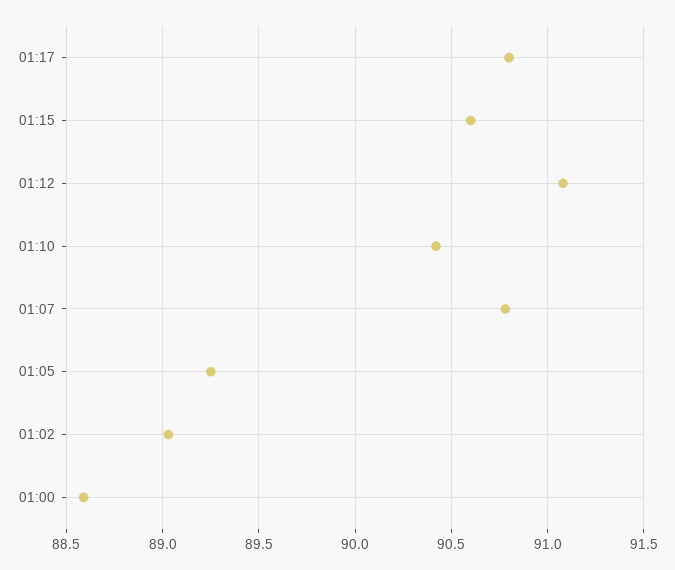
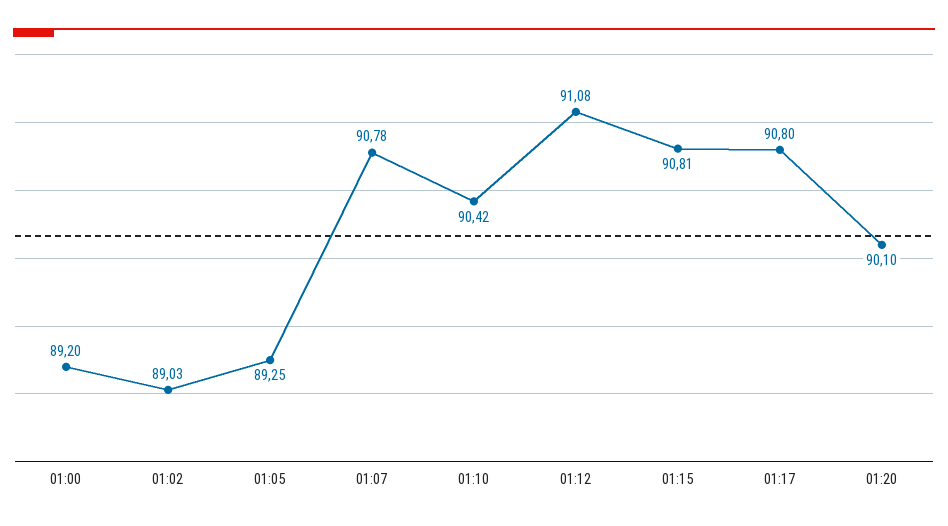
01:15: 90.6 -> 90.81
01:00: 88.6 -> 89.2
01:20: none -> 90.1

